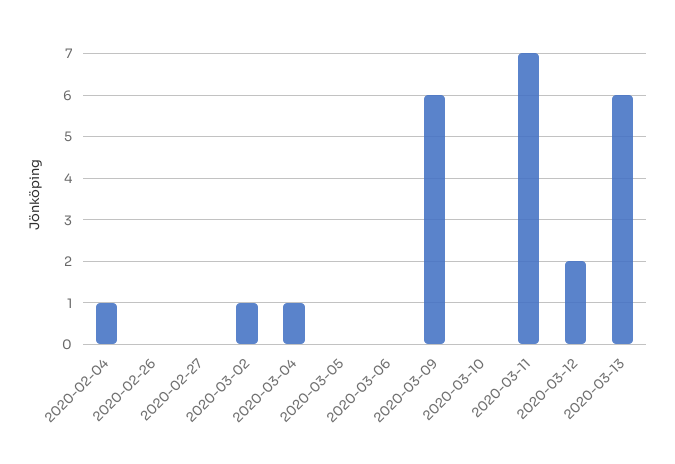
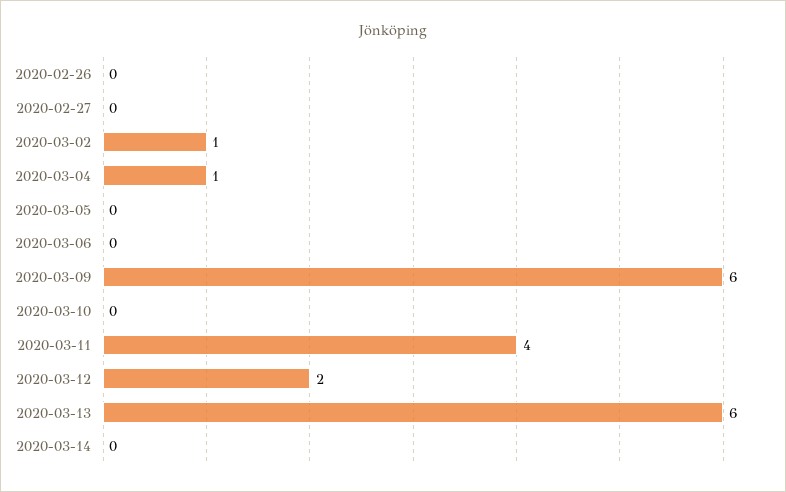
2020-02-04: 1 -> none
2020-03-11: 7 -> 4
2020-03-14: none -> 0

